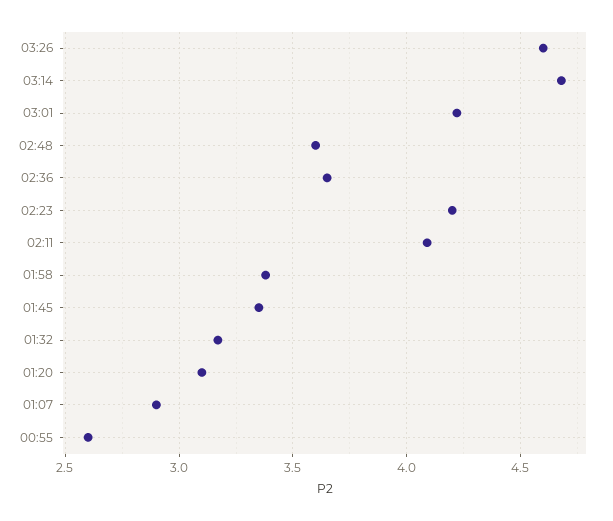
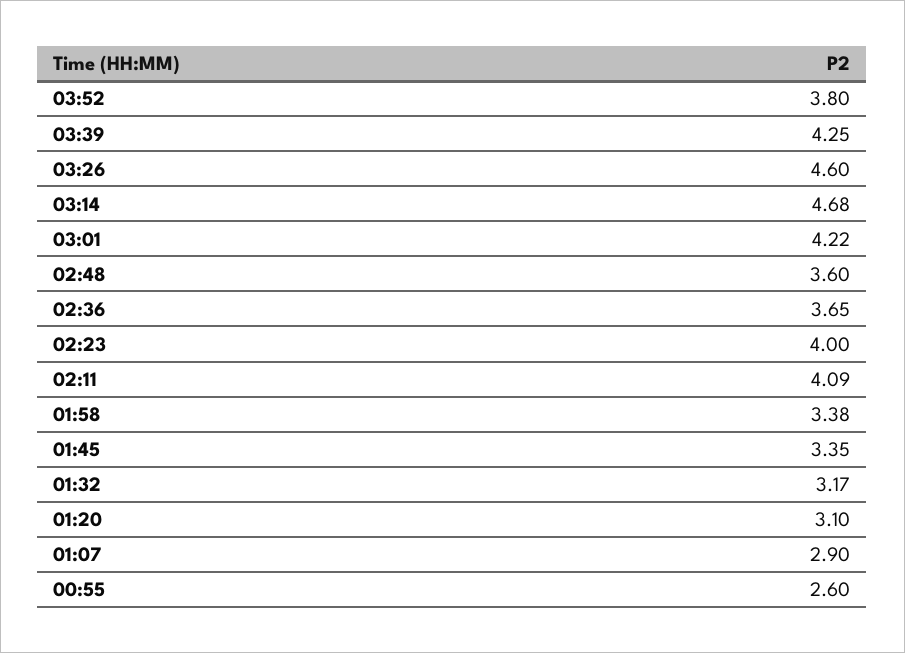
02:23: 4.2 -> 4
03:52: none -> 3.8
03:39: none -> 4.25

